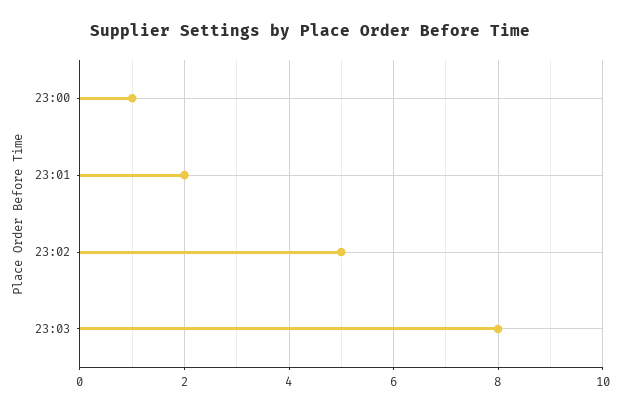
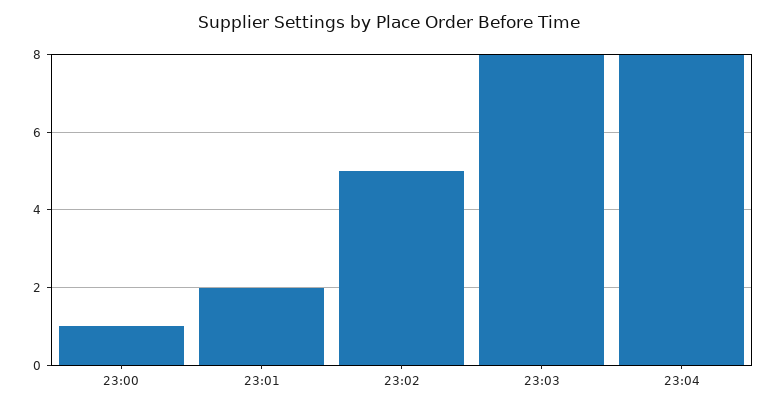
23:04: none -> 8

